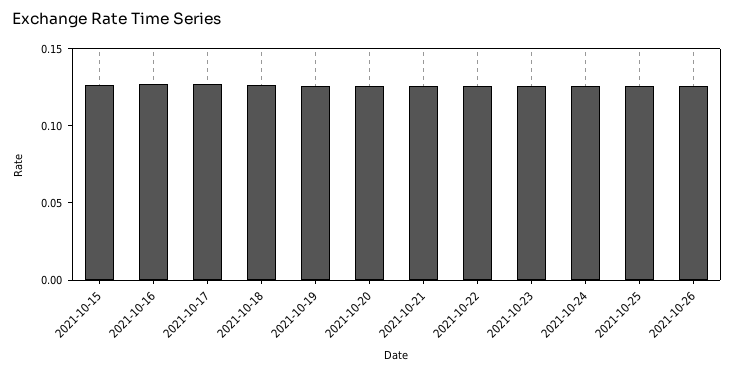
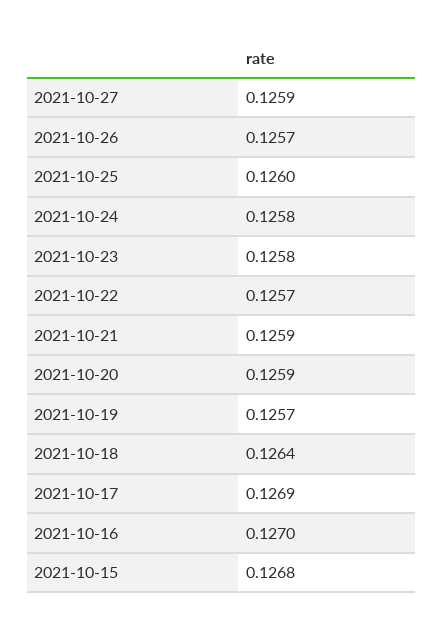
2021-10-27: none -> 0.1259

